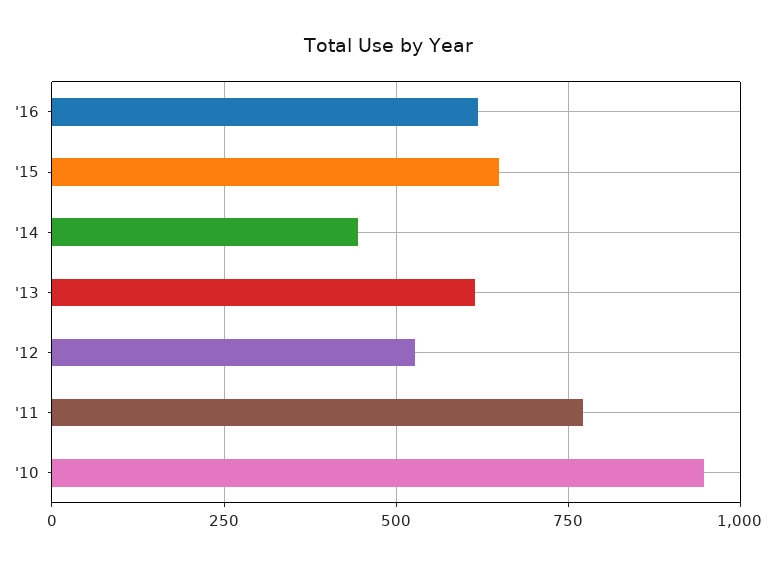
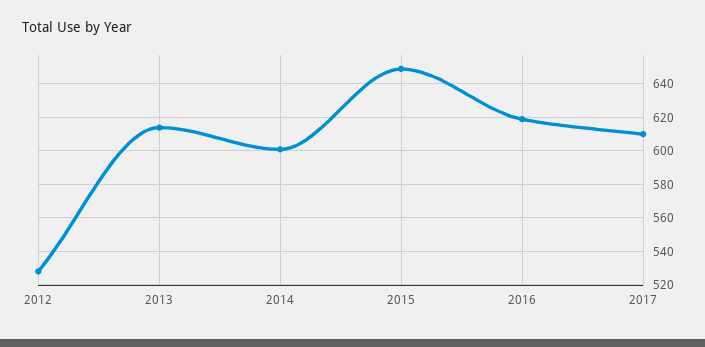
'14: 450 -> 600
'11: 775 -> none
'10: 950 -> none
2017: none -> 610

